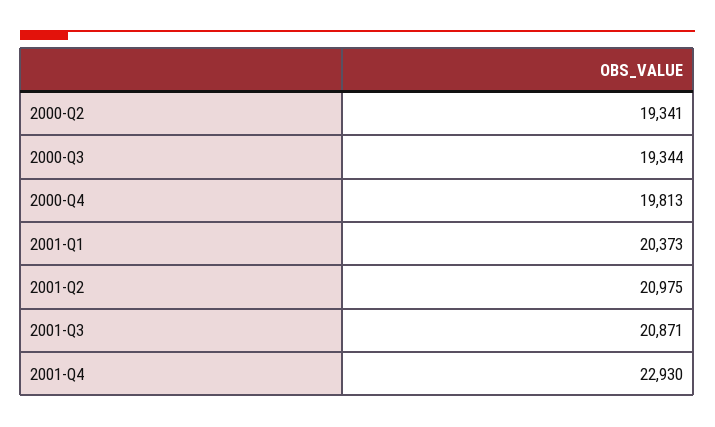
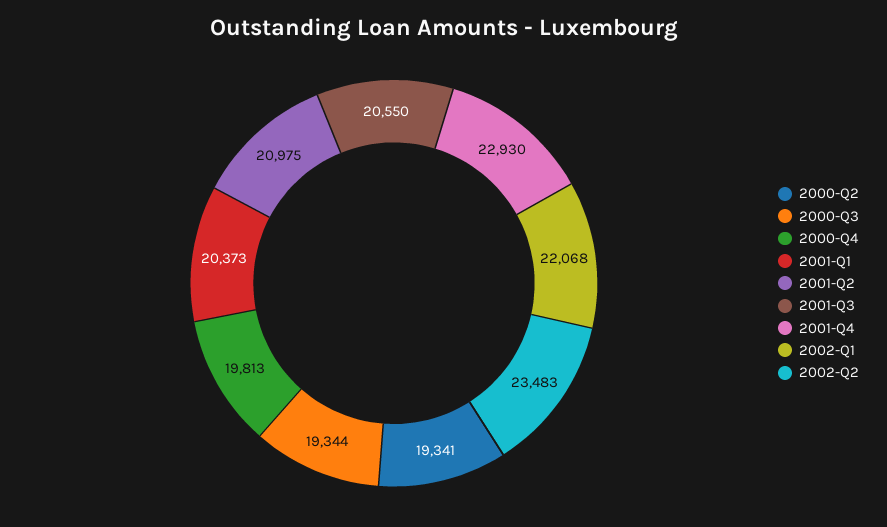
2001-Q3: 20871 -> 20550
2002-Q1: none -> 22068
2002-Q2: none -> 23483

